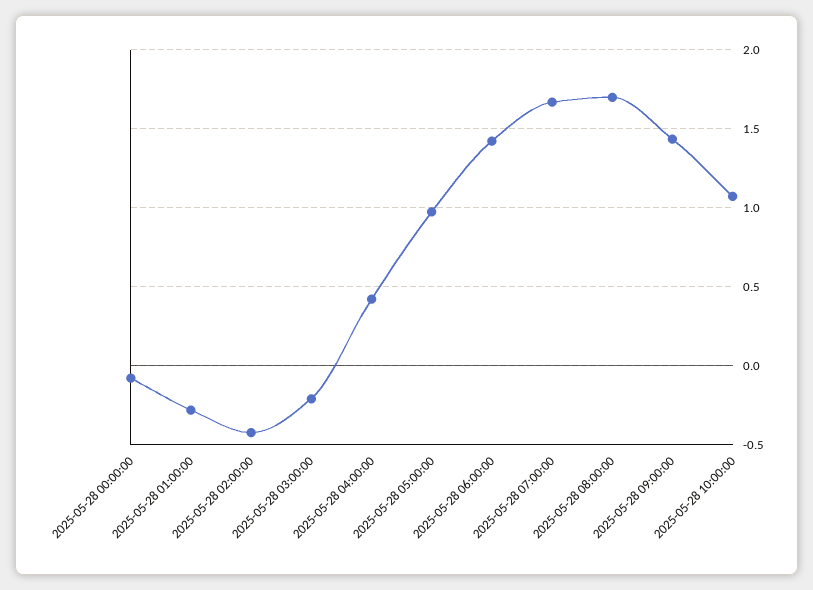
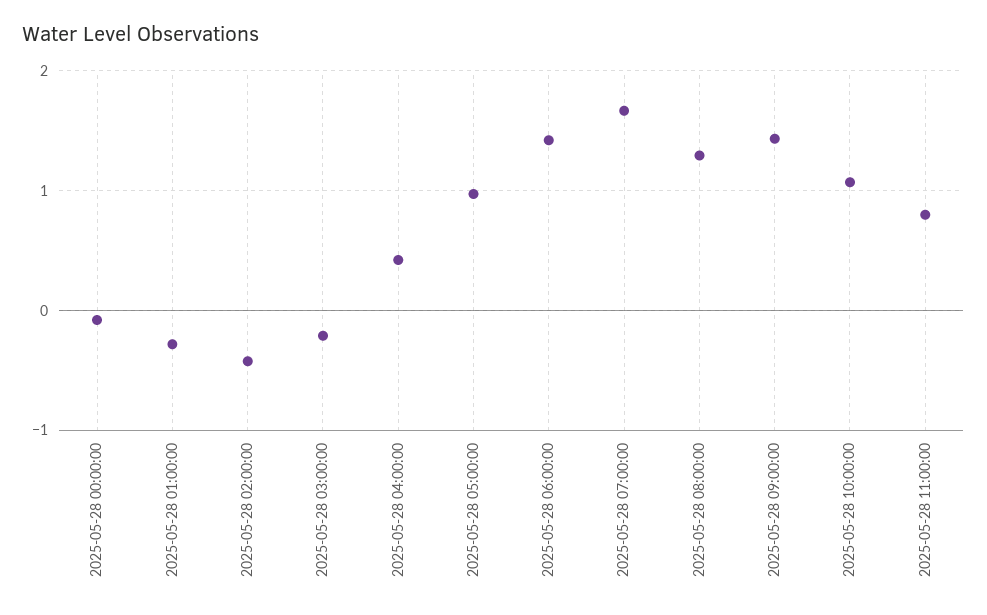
2025-05-28 08:00:00: 1.7 -> 1.3
2025-05-28 11:00:00: none -> 0.8

